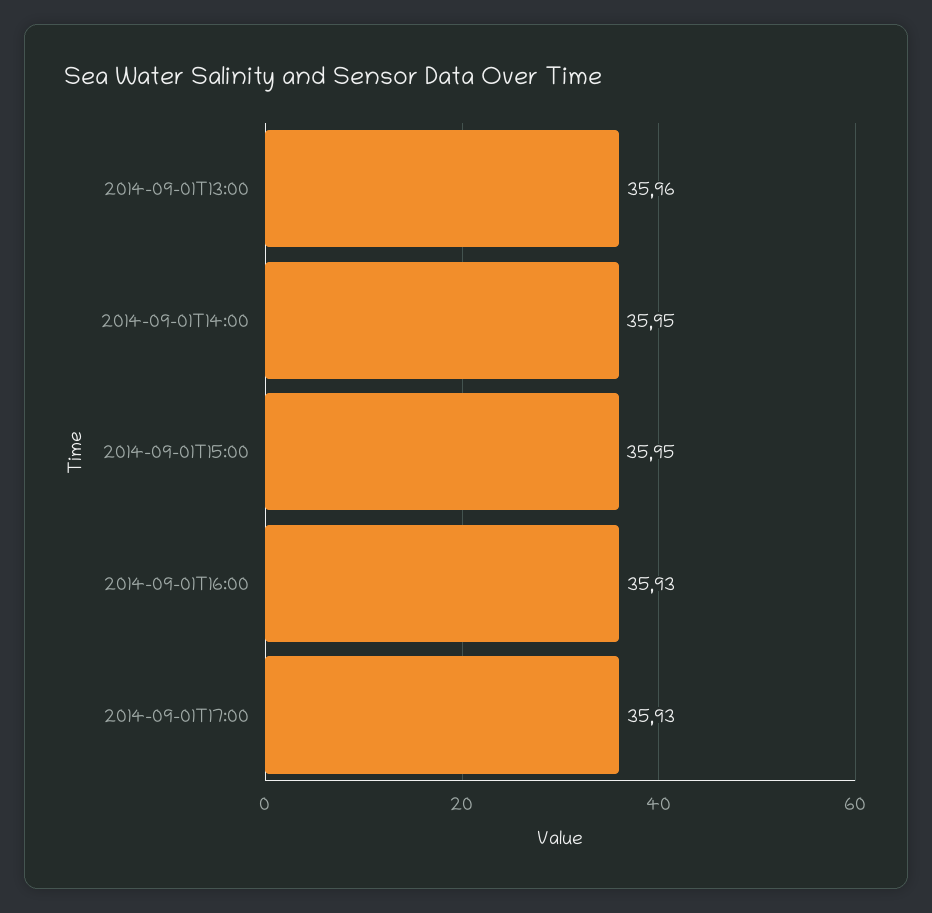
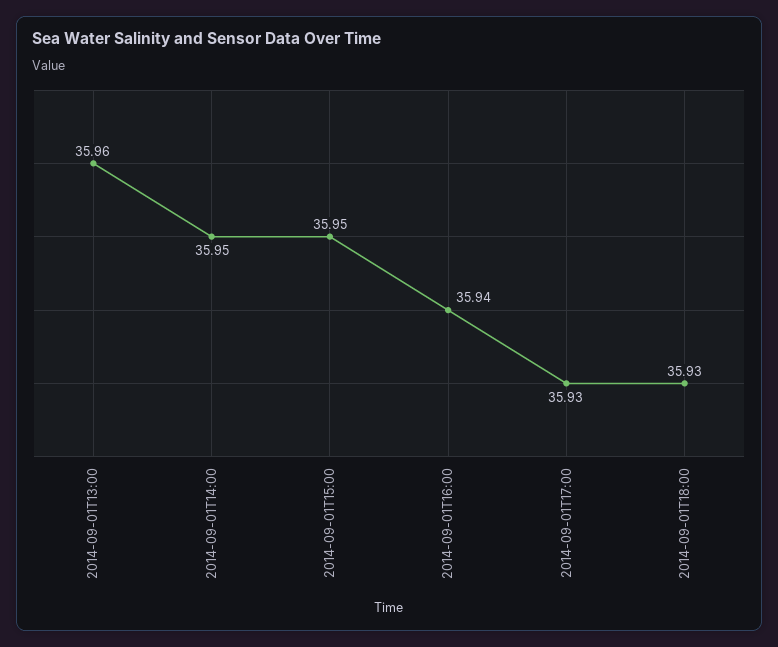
2014-09-01T16:00: 35.93 -> 35.94
2014-09-01T18:00: none -> 35.93

